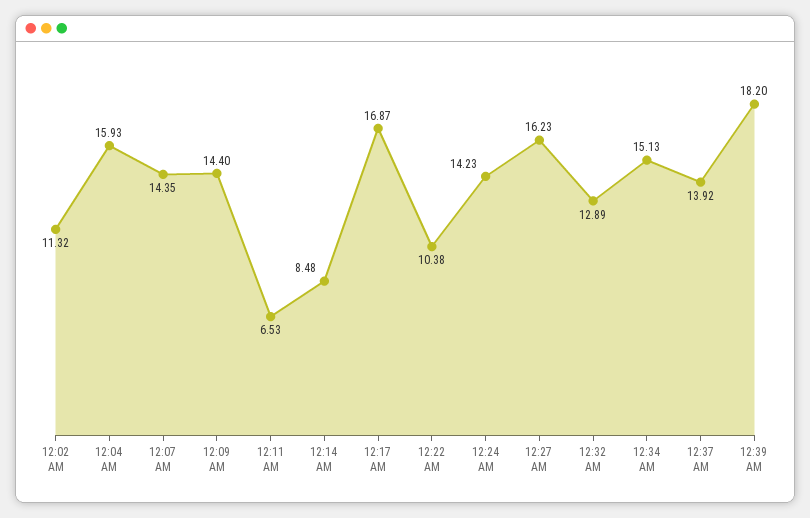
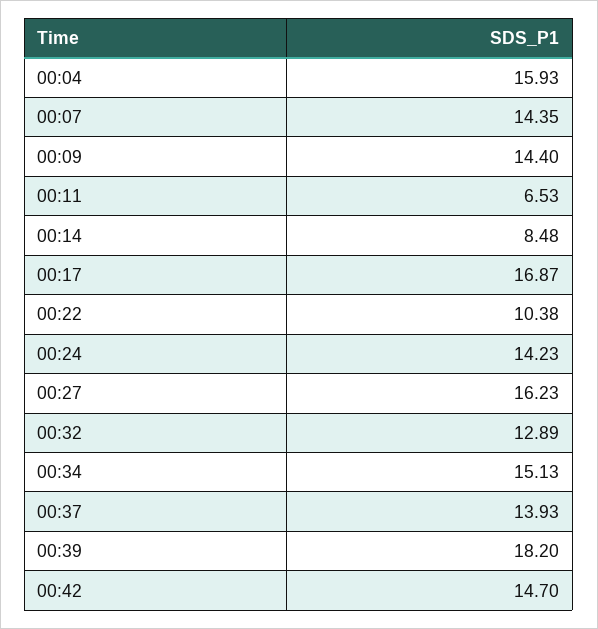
12:02 AM: 11.32 -> none
12:37 AM: 13.92 -> 13.93
00:42: none -> 14.7

